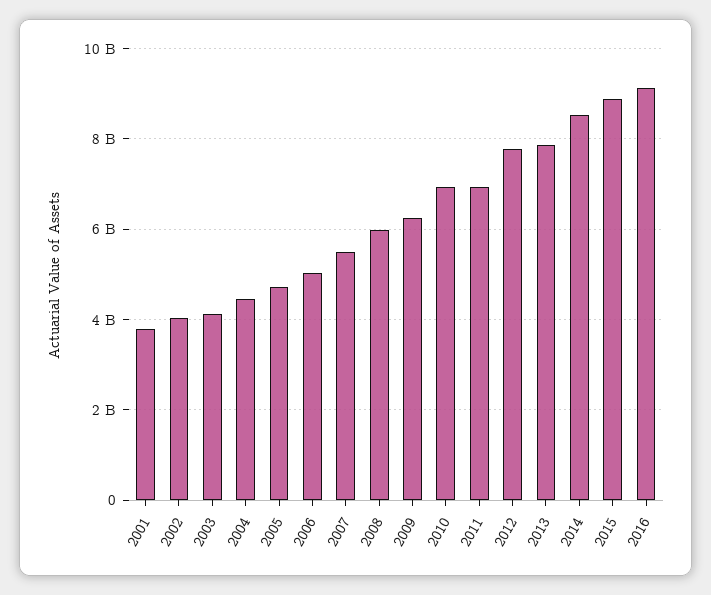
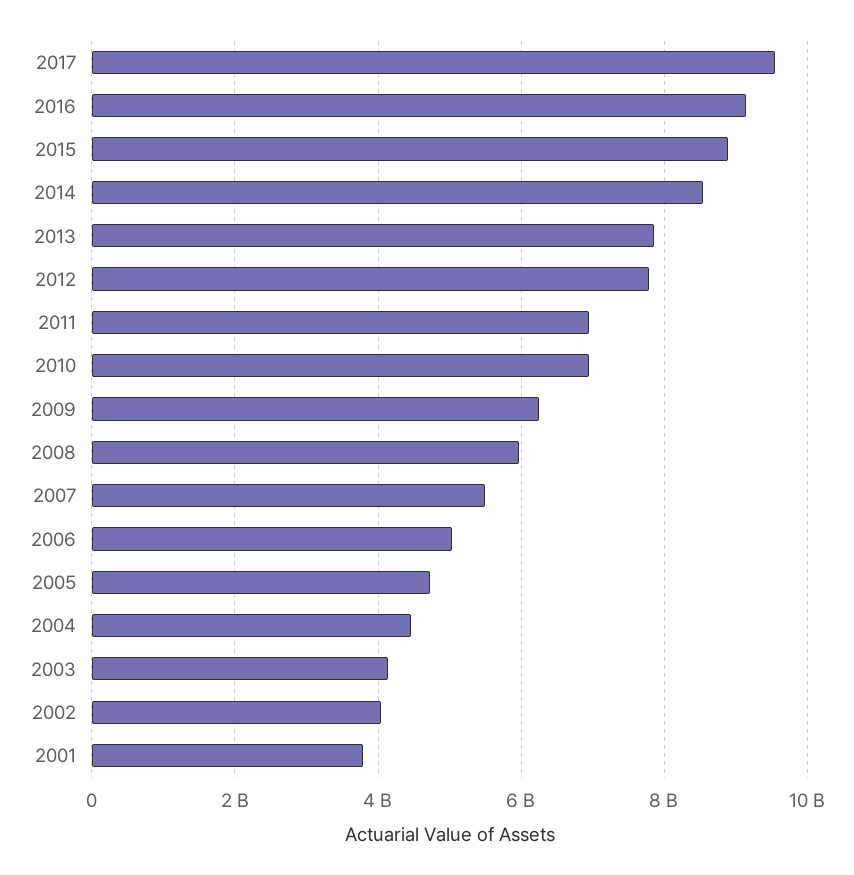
2017: none -> 9600000000

